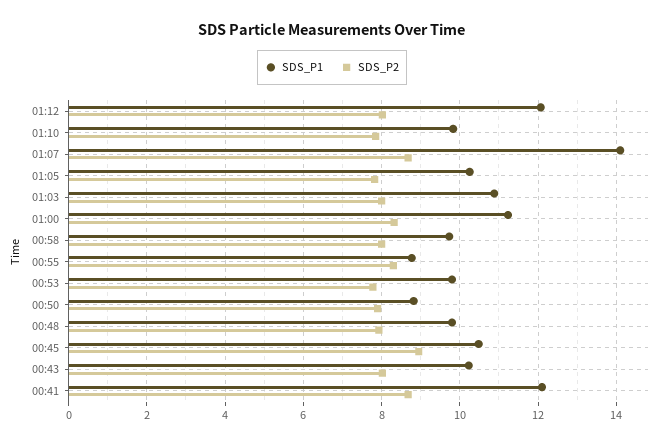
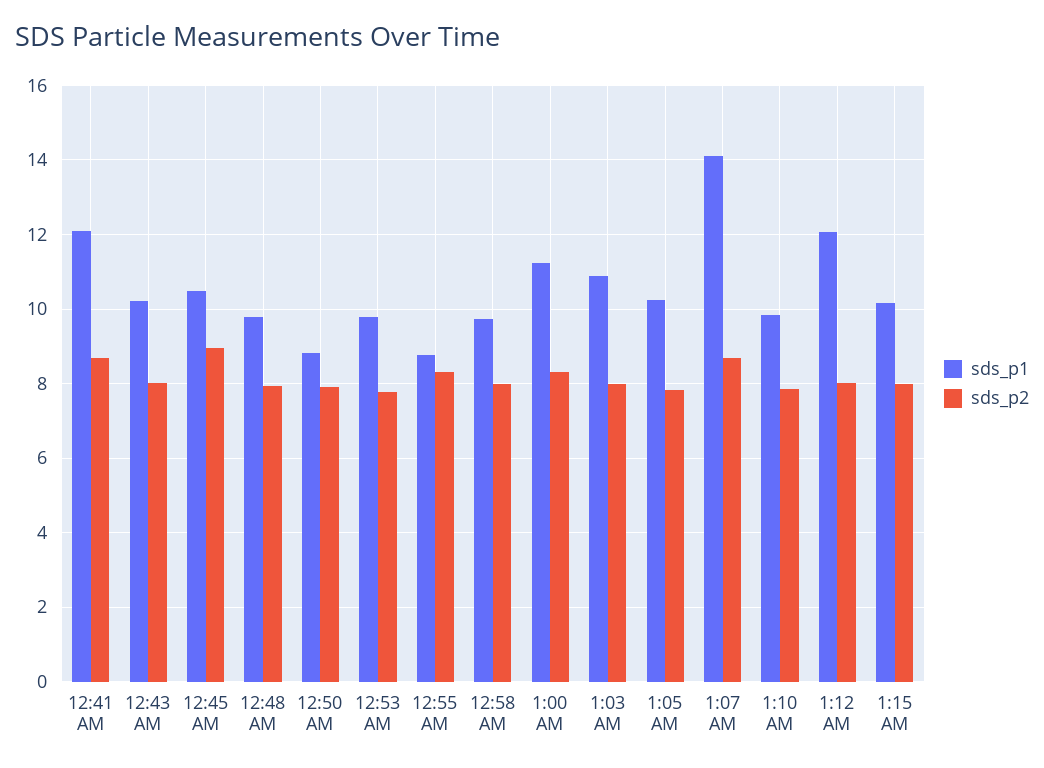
SDS_P1, 1:15 AM: none -> 10.2
SDS_P2, 1:15 AM: none -> 8

